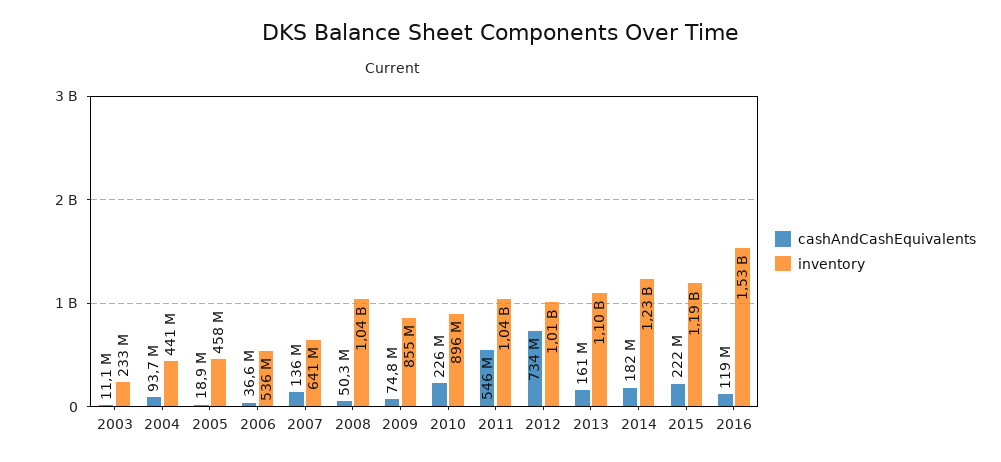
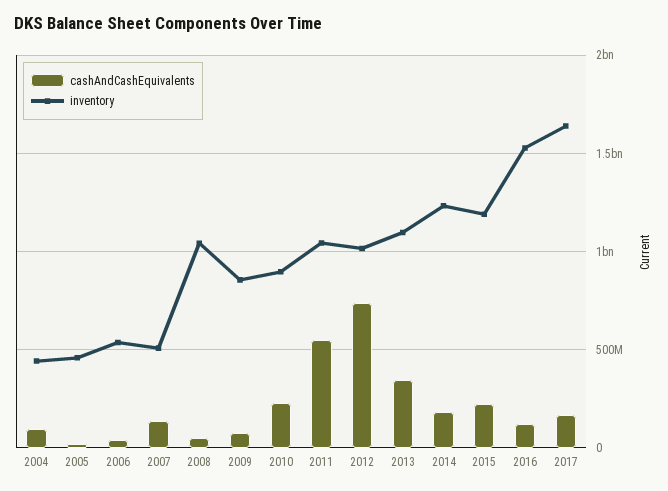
cashAndCashEquivalents, 2003: 11100000 -> none
inventory, 2003: 233000000 -> none
inventory, 2007: 641000000 -> 500000000
cashAndCashEquivalents, 2013: 161000000 -> 350000000
cashAndCashEquivalents, 2017: none -> 150000000
inventory, 2017: none -> 1650000000

